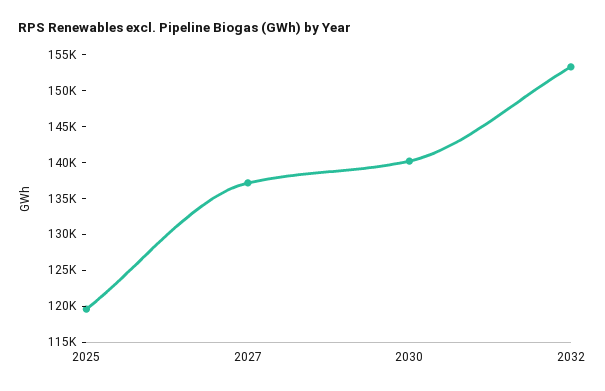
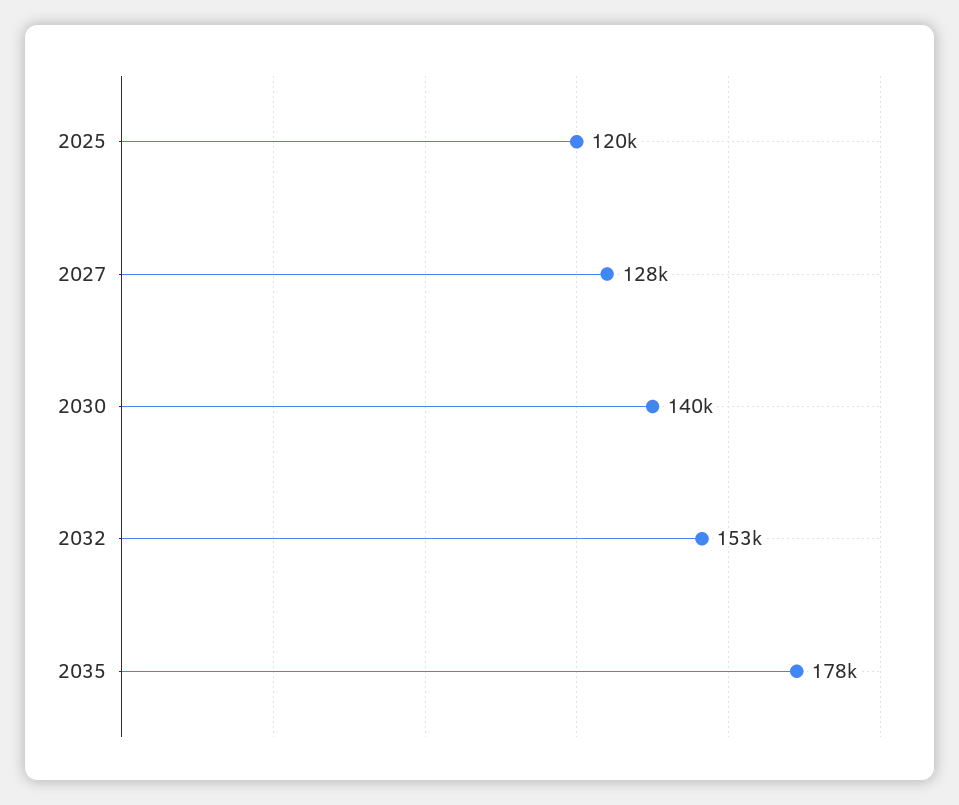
2027: 137500 -> 128000
2035: none -> 178000

